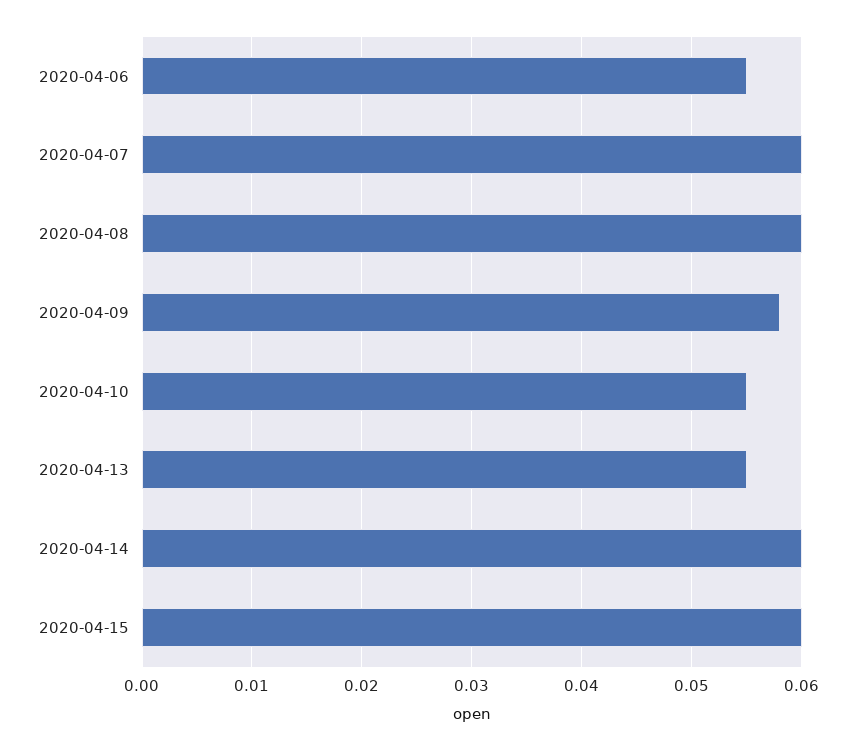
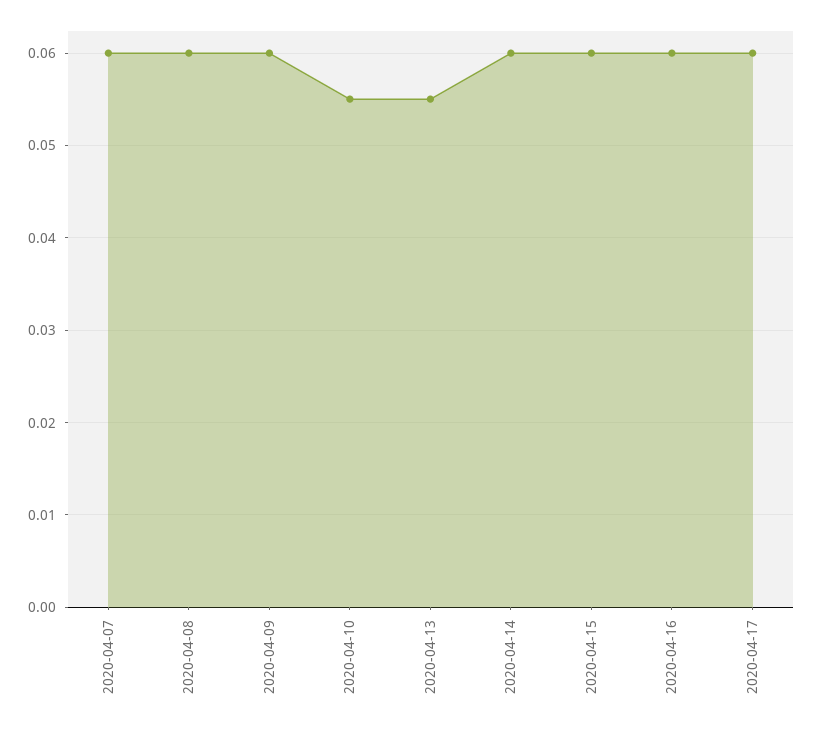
2020-04-06: 0.055 -> none
2020-04-09: 0.058 -> 0.06
2020-04-16: none -> 0.06
2020-04-17: none -> 0.06

